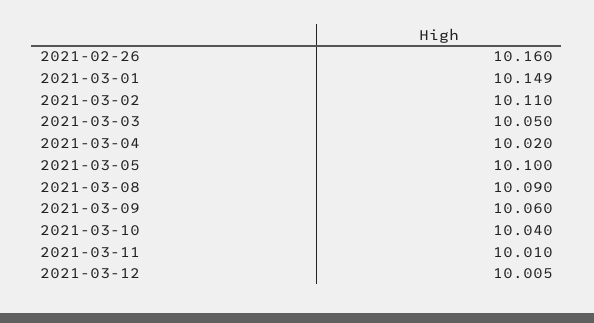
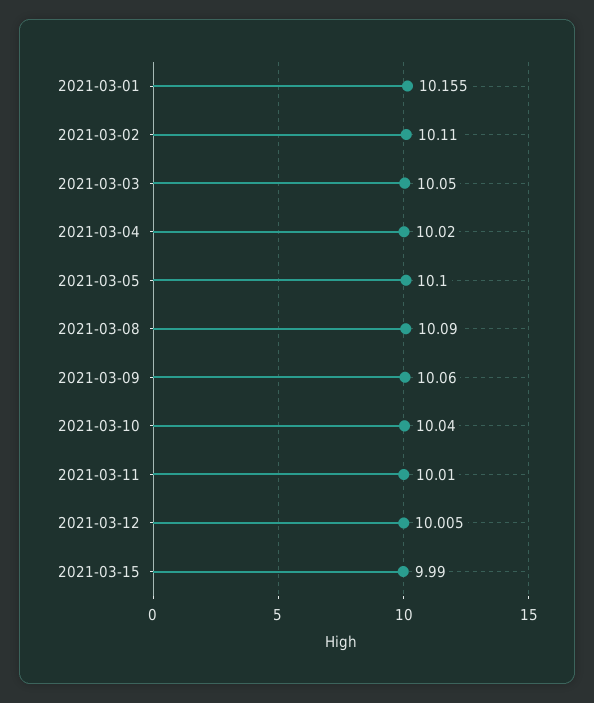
2021-02-26: 10.16 -> none
2021-03-01: 10.149 -> 10.155
2021-03-15: none -> 9.99

